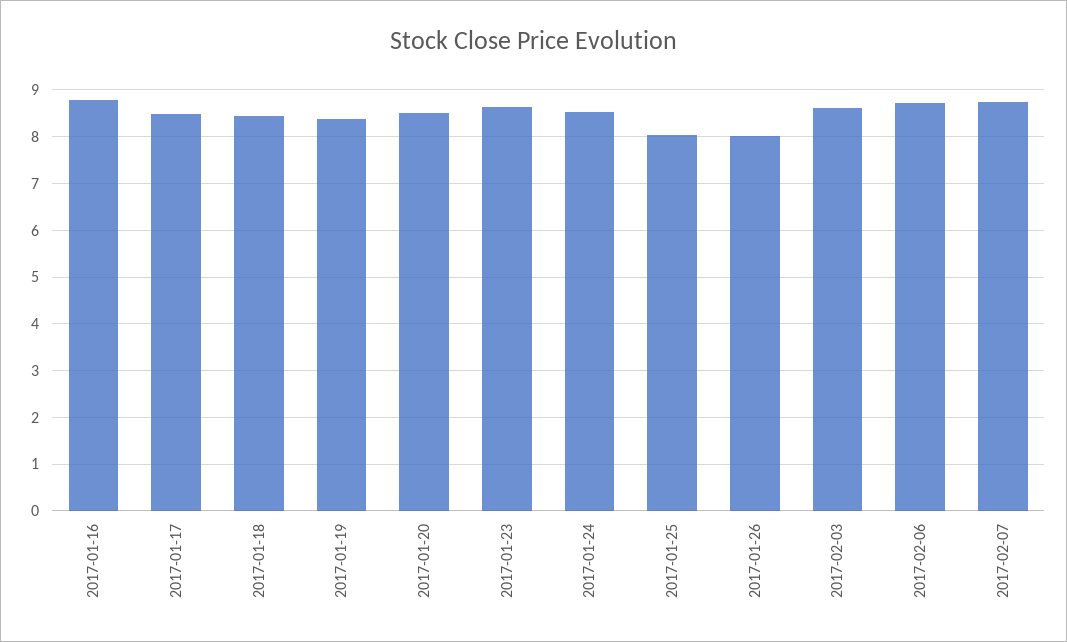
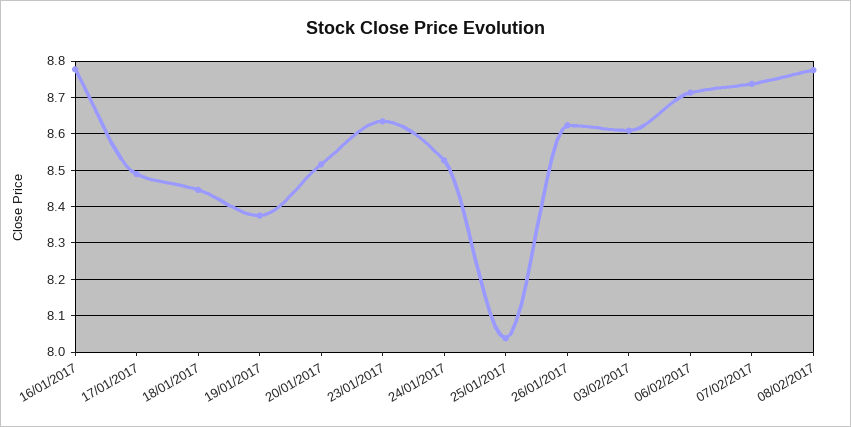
2017-01-26: 8 -> 8.62
08/02/2017: none -> 8.78

